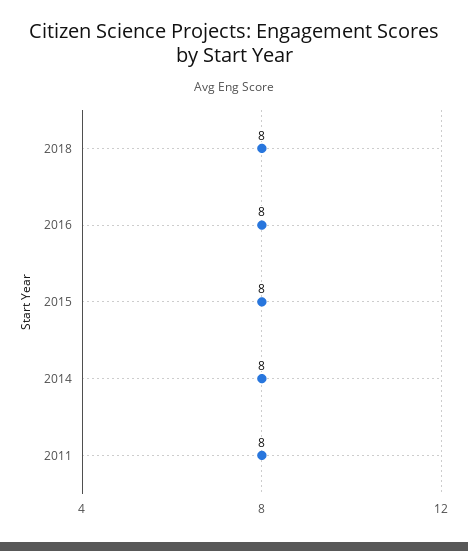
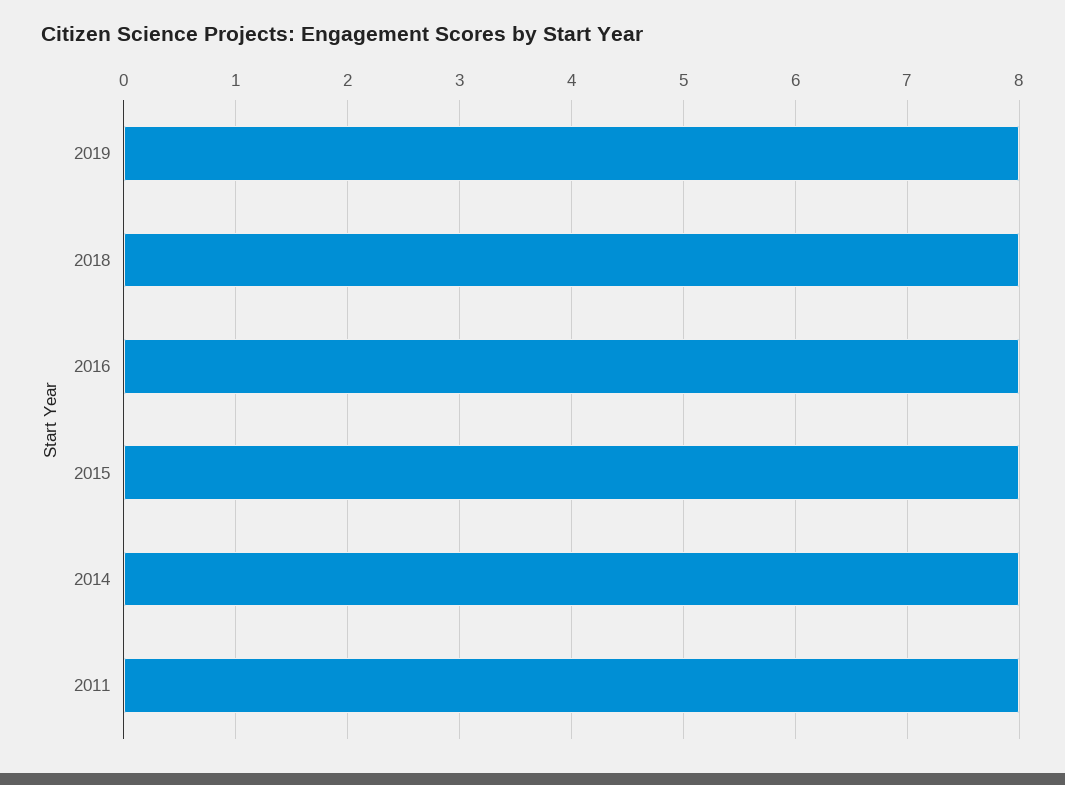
2019: none -> 8

